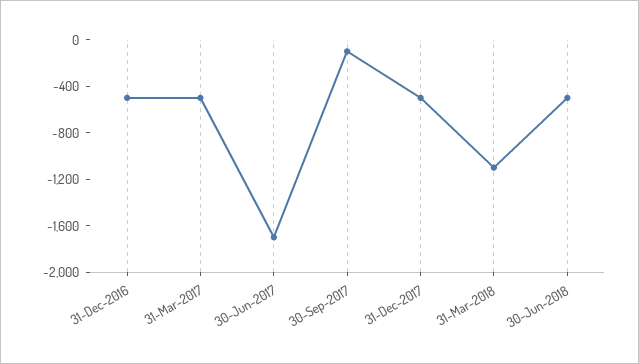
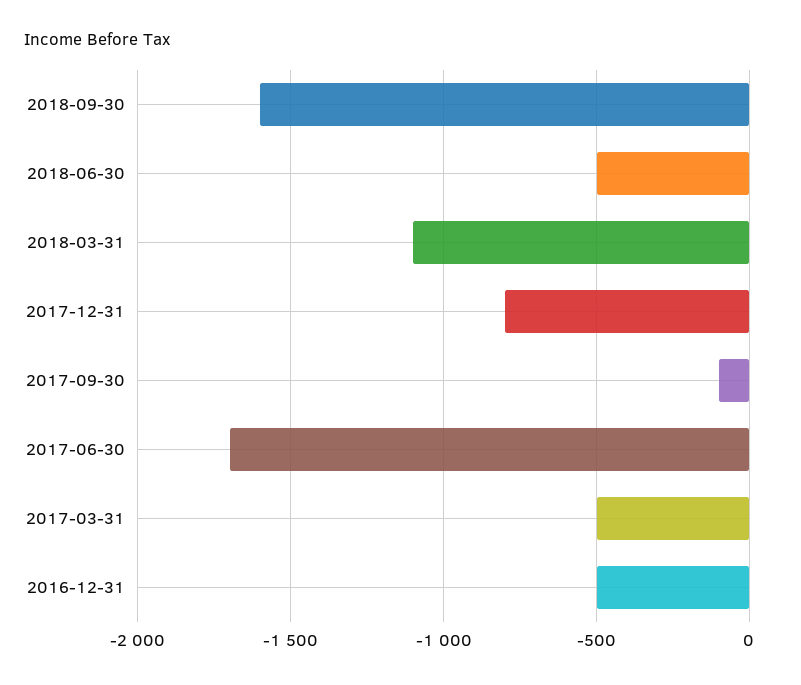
31-Dec-2017: -500 -> -800
2018-09-30: none -> -1600

